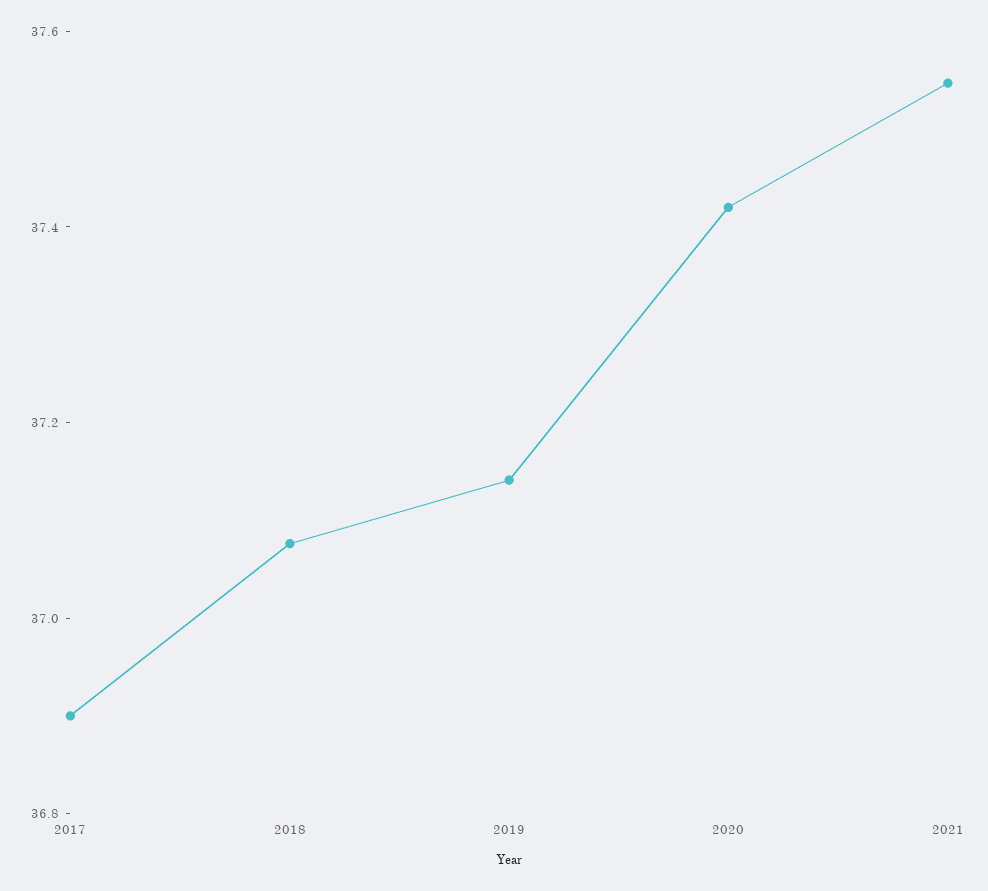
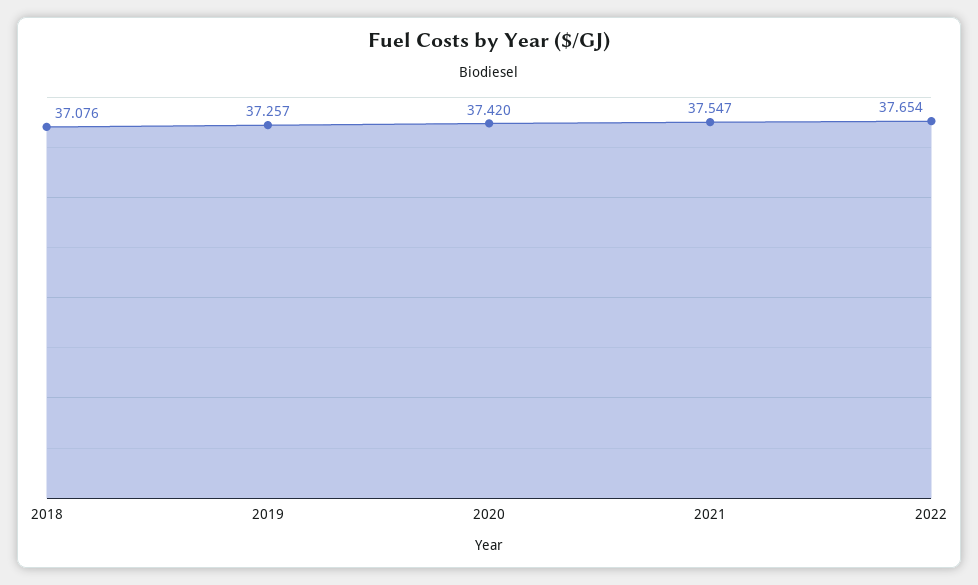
2017: 36.9 -> none
2019: 37.15 -> 37.257
2022: none -> 37.654

